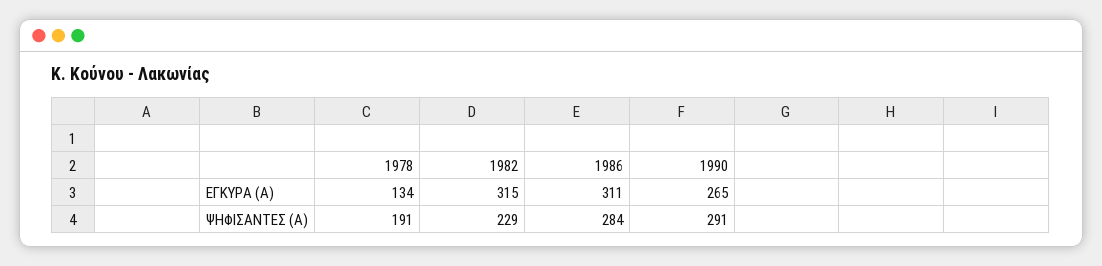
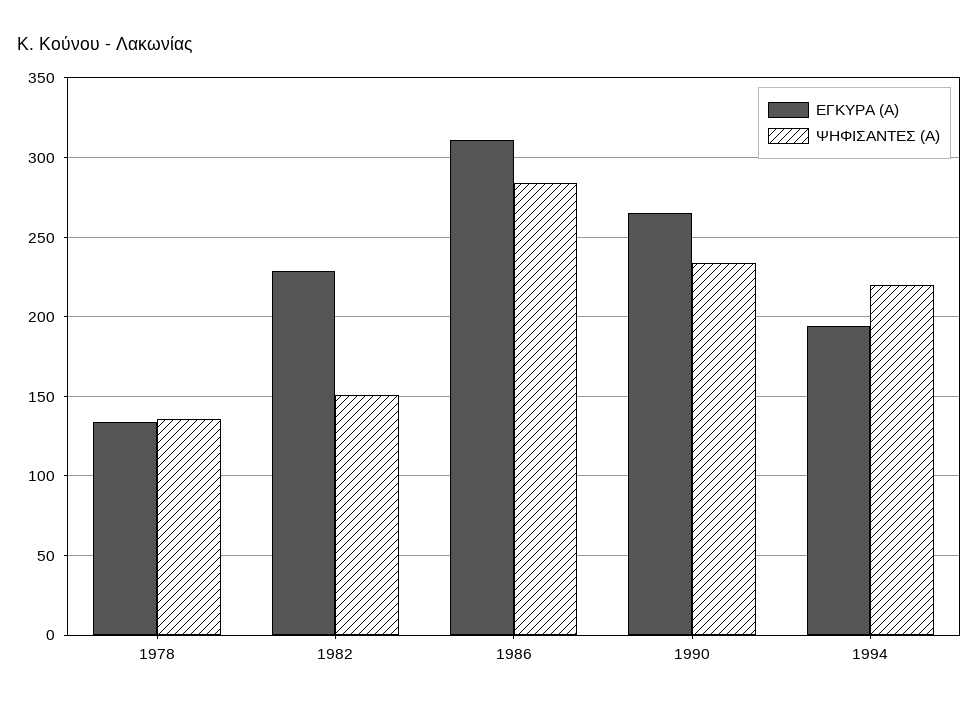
ΕΓΚΥΡΑ (Α), 1982: 315 -> 230
ΨΗΦΙΣΑΝΤΕΣ (Α), 1978: 191 -> 135
ΨΗΦΙΣΑΝΤΕΣ (Α), 1982: 229 -> 150
ΨΗΦΙΣΑΝΤΕΣ (Α), 1990: 291 -> 235
ΕΓΚΥΡΑ (Α), 1994: none -> 195
ΨΗΦΙΣΑΝΤΕΣ (Α), 1994: none -> 220

